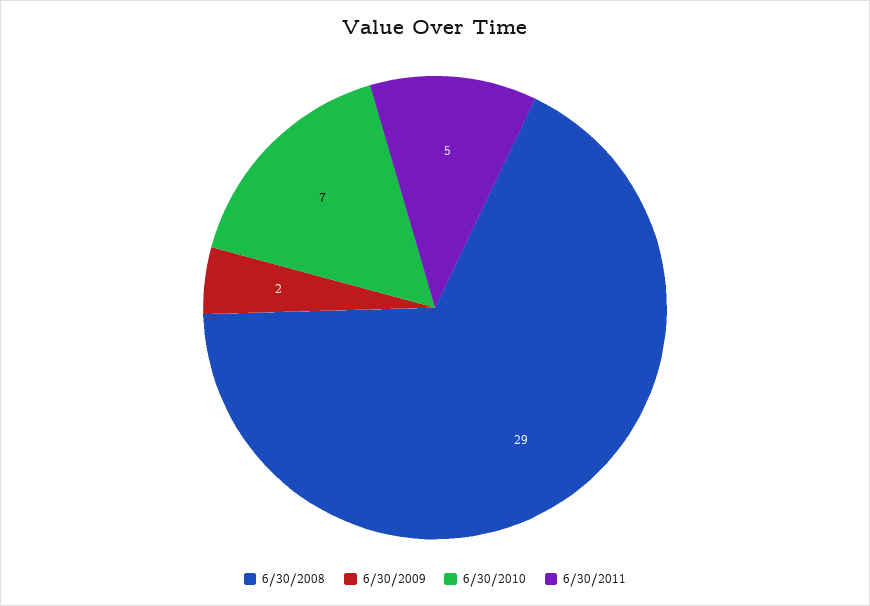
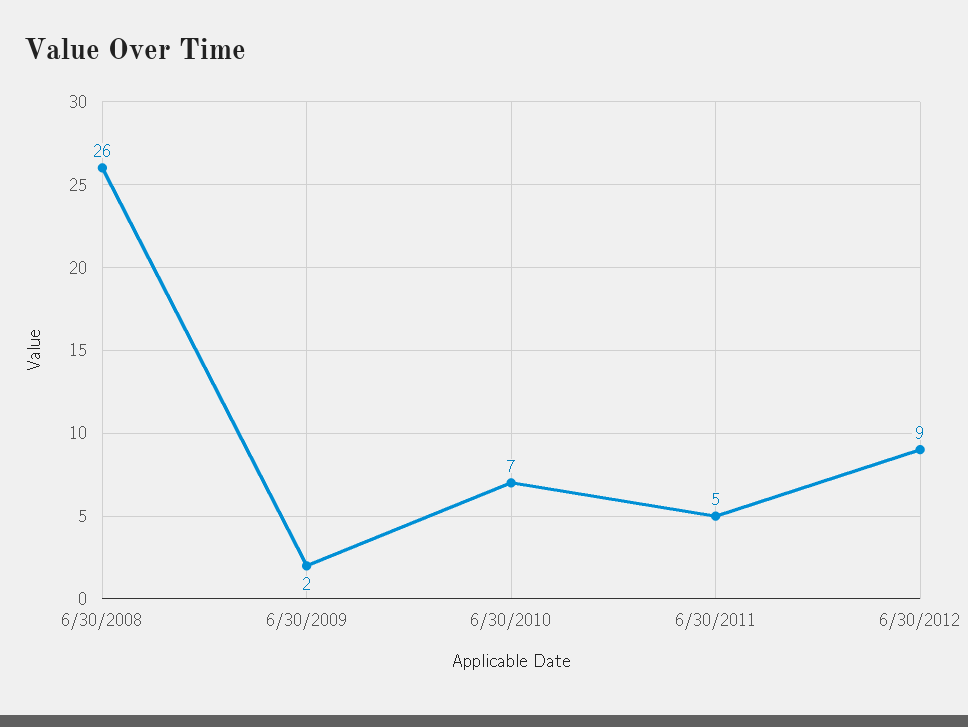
6/30/2008: 29 -> 26
6/30/2012: none -> 9

